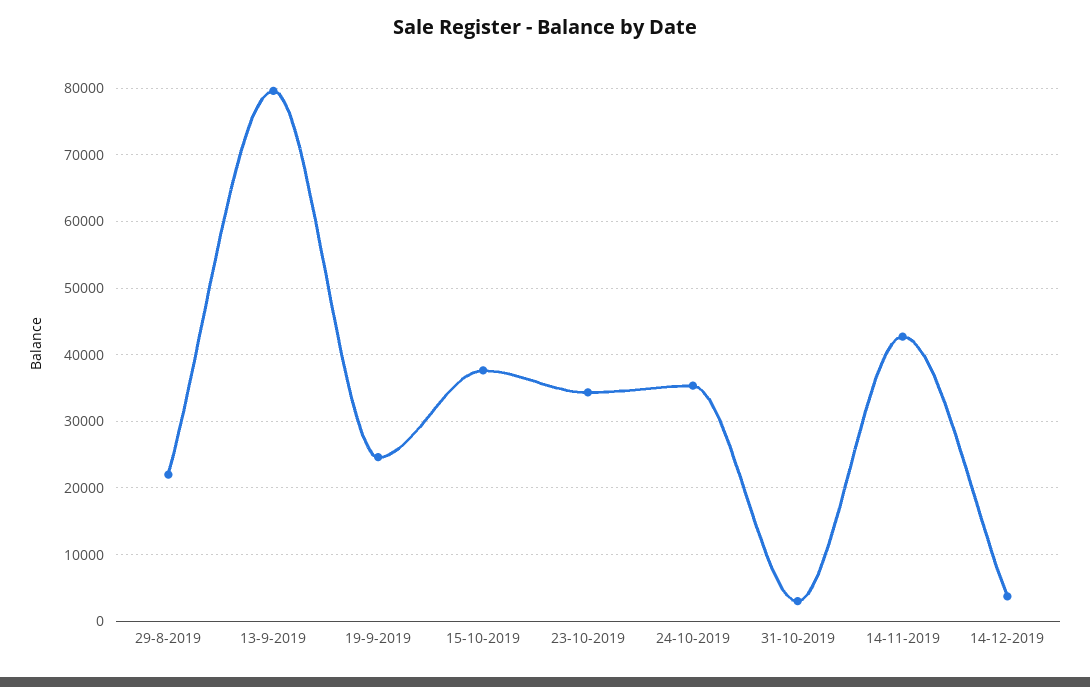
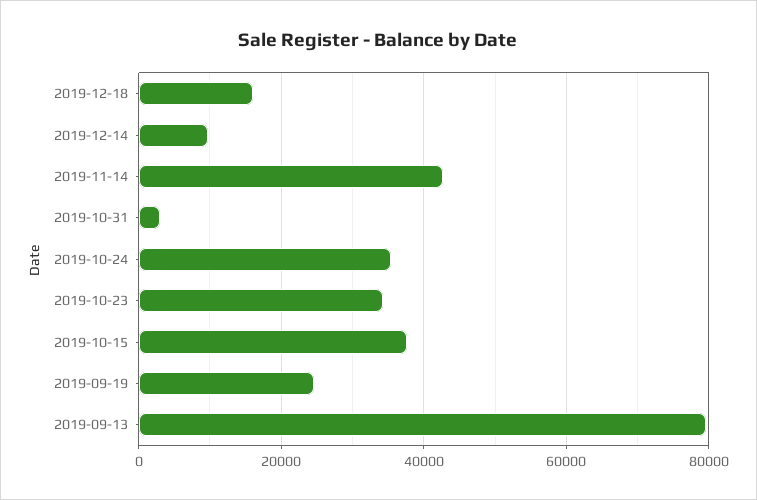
29-8-2019: 22000 -> none
14-12-2019: 4000 -> 10000
2019-12-18: none -> 16000

